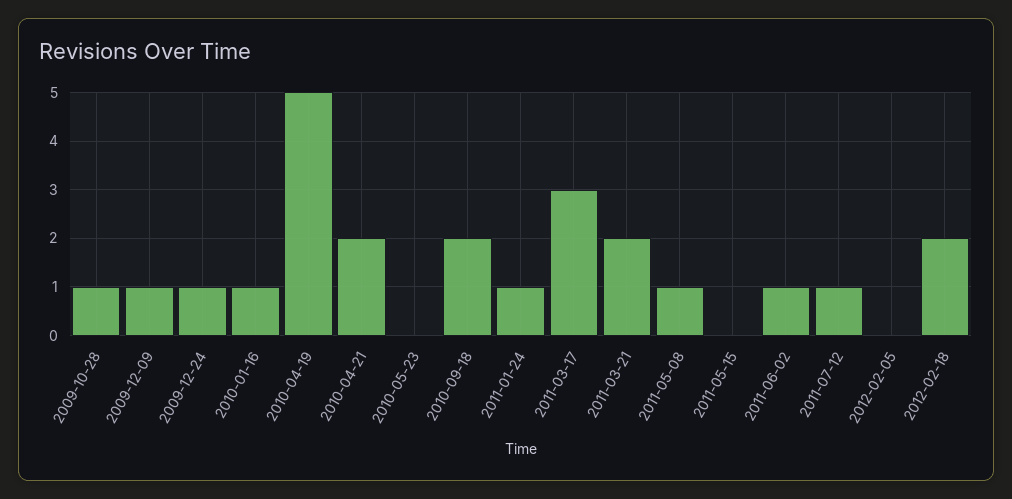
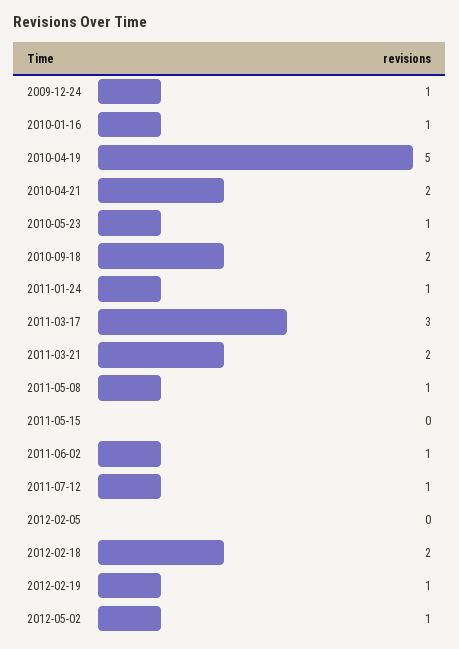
2009-10-28: 1 -> none
2009-12-09: 1 -> none
2010-05-23: 0 -> 1
2012-02-19: none -> 1
2012-05-02: none -> 1

